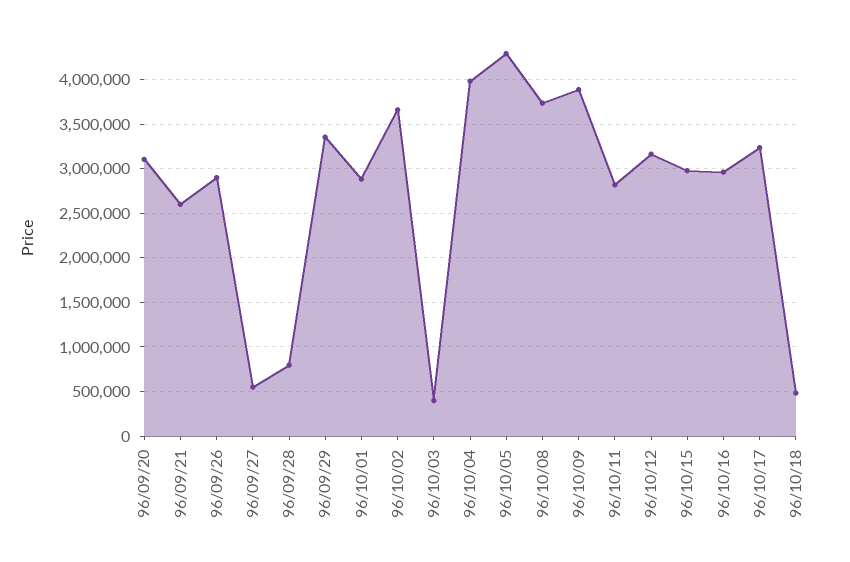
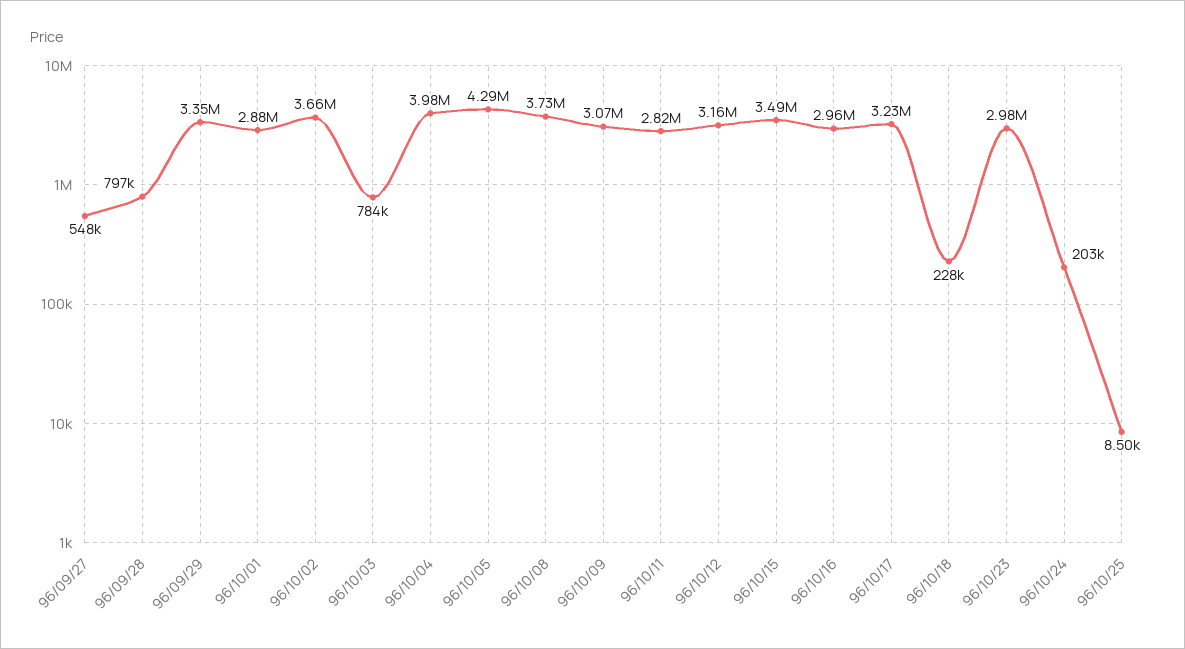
96/09/20: 3100000 -> none
96/09/21: 2600000 -> none
96/09/26: 2900000 -> none
96/10/03: 400000 -> 784000
96/10/09: 3900000 -> 3070000
96/10/15: 3000000 -> 3490000
96/10/18: 500000 -> 228000
96/10/23: none -> 2980000
96/10/24: none -> 203000
96/10/25: none -> 8500

